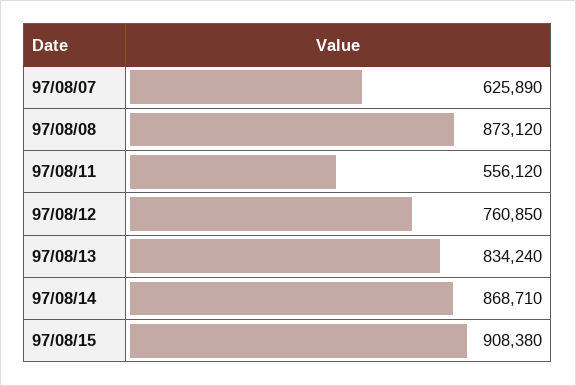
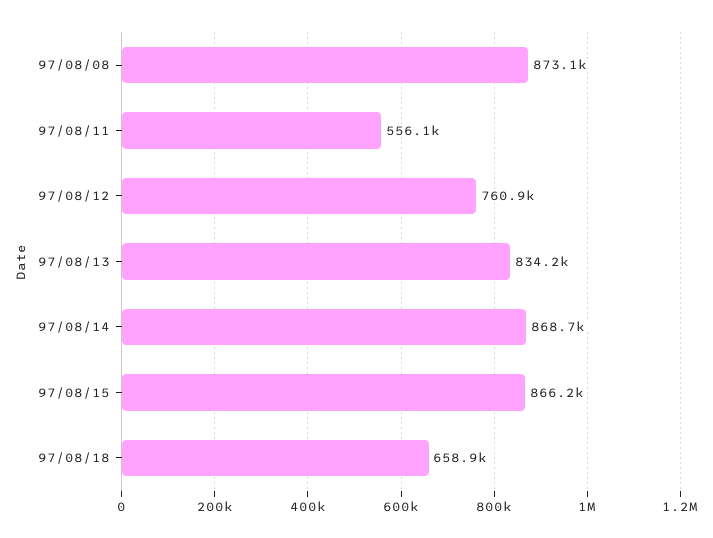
97/08/07: 625890 -> none
97/08/15: 908380 -> 866200
97/08/18: none -> 658900

